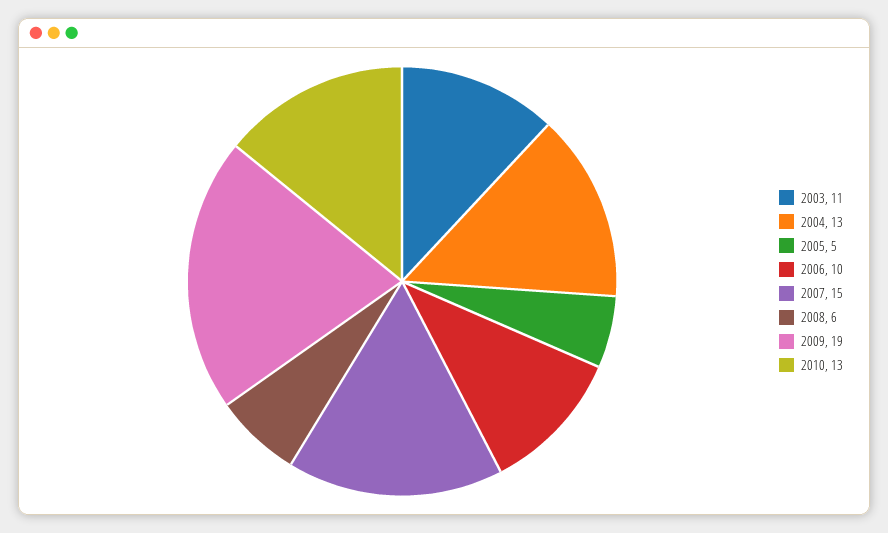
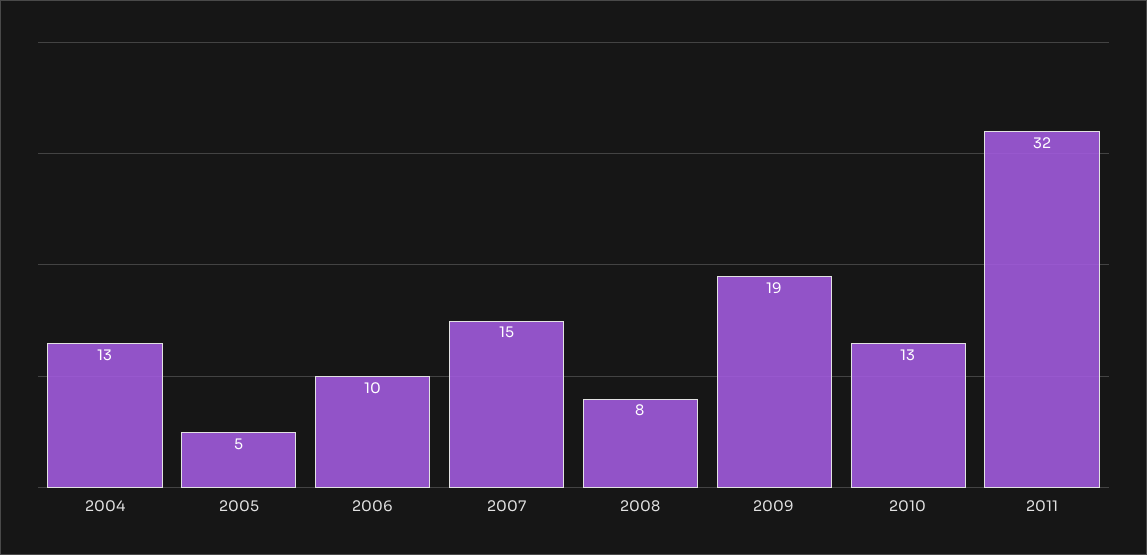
2003: 11 -> none
2008: 6 -> 8
2011: none -> 32

